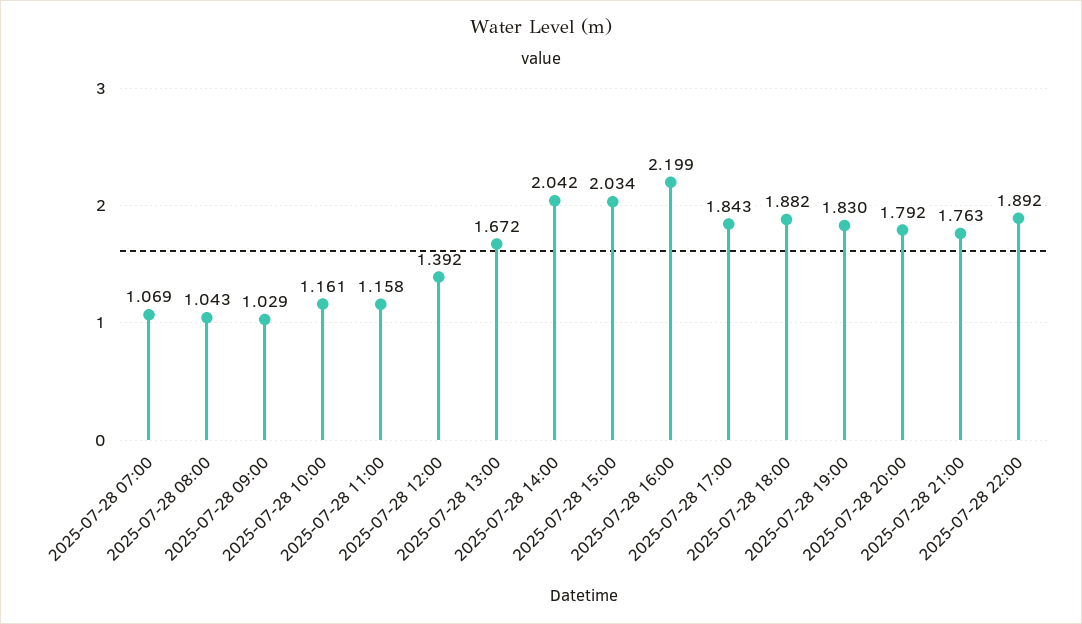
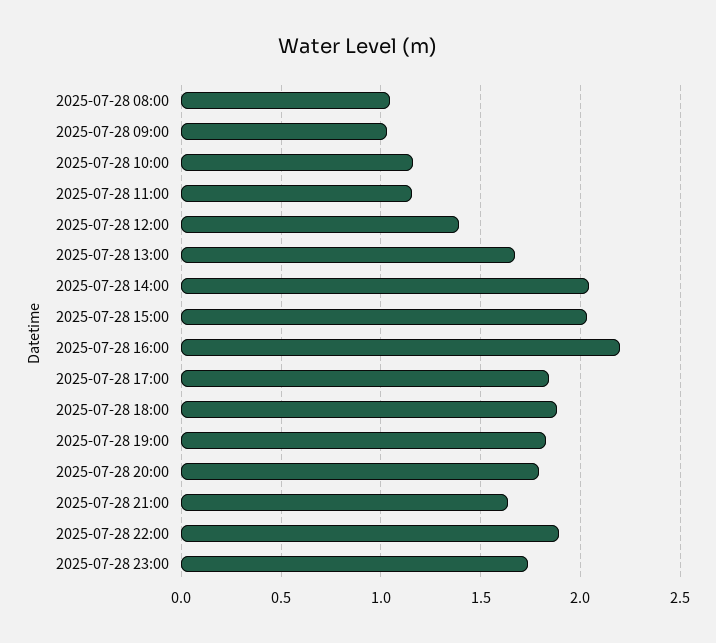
2025-07-28 07:00: 1.069 -> none
2025-07-28 21:00: 1.763 -> 1.65
2025-07-28 23:00: none -> 1.75

